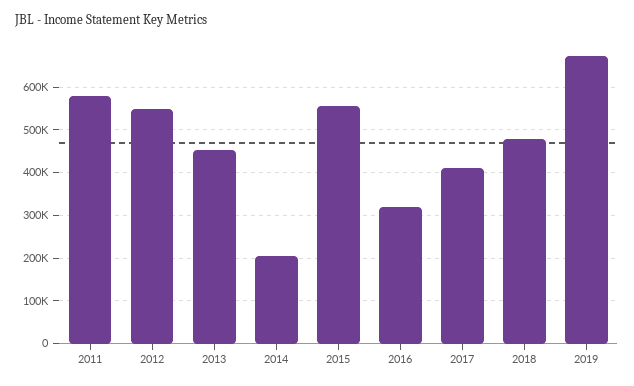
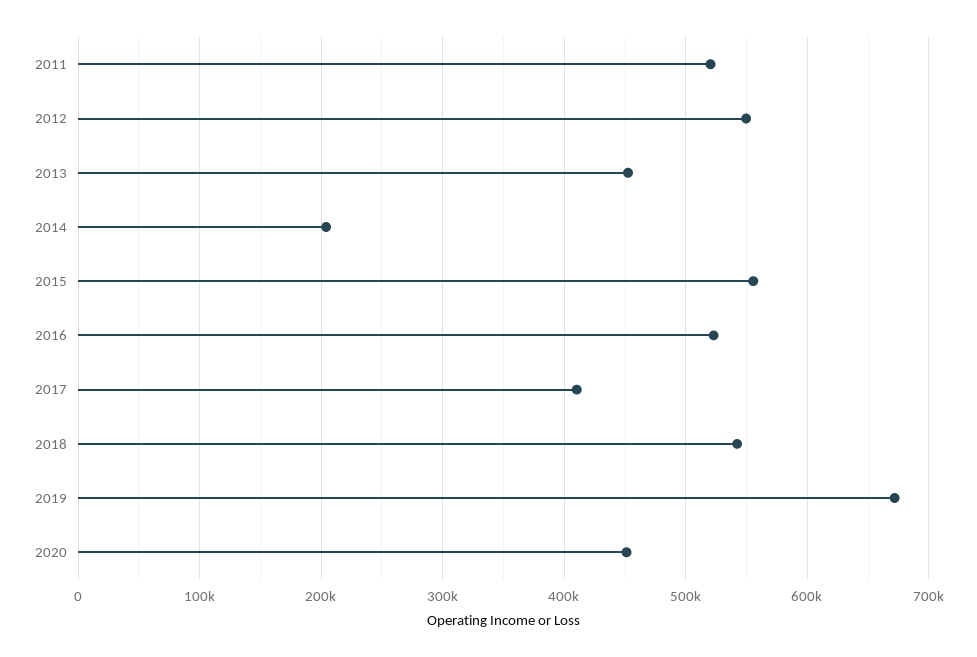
2011: 580000 -> 520000
2016: 320000 -> 520000
2018: 480000 -> 540000
2020: none -> 450000

